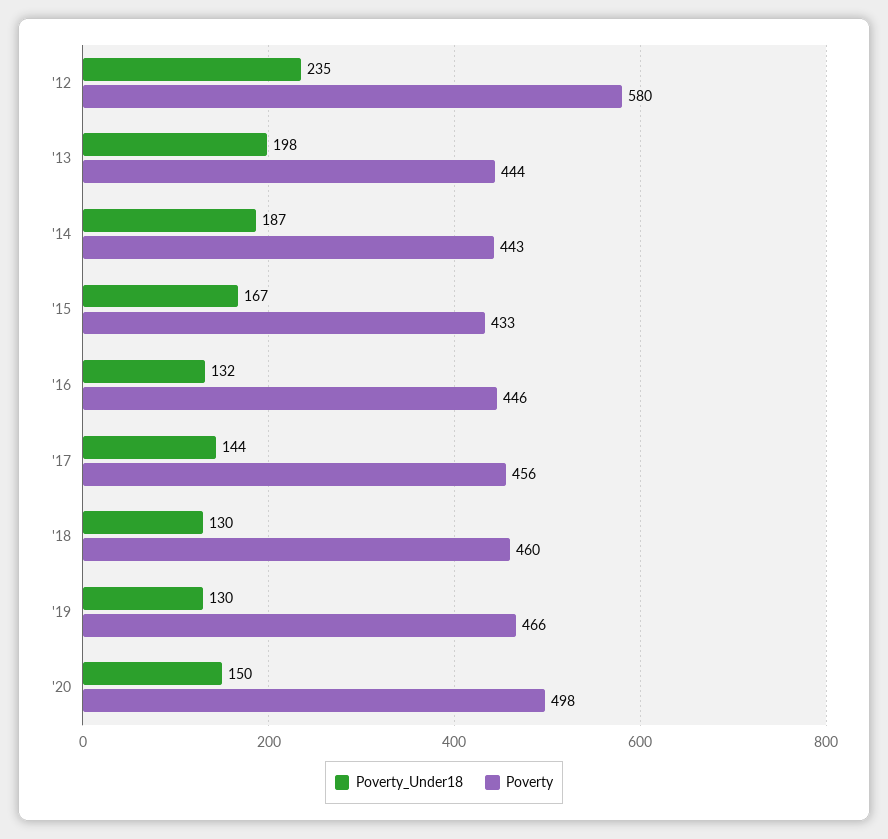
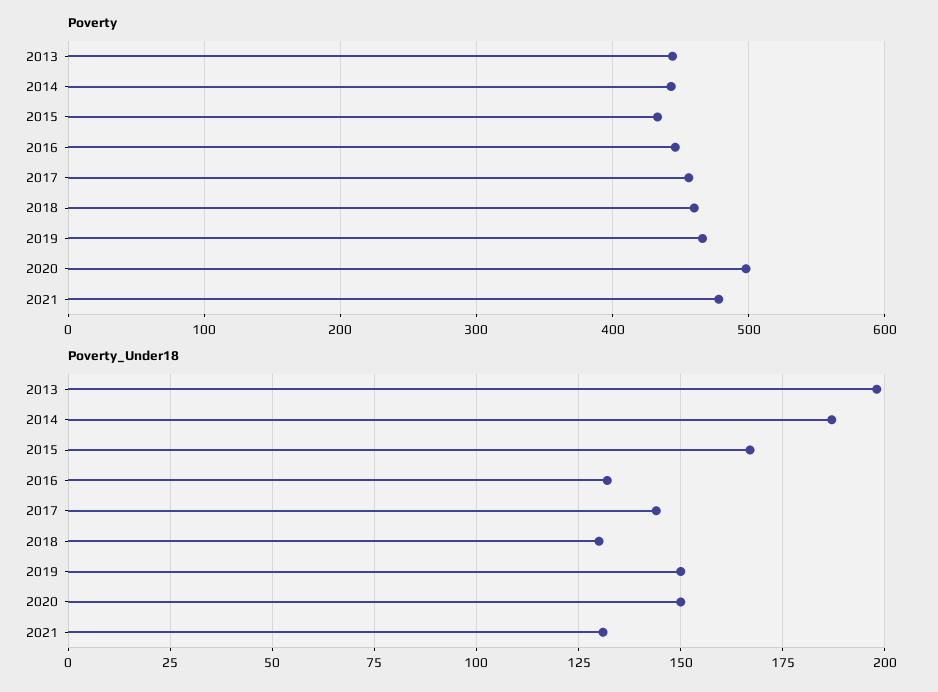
Poverty_Under18, '12: 235 -> none
Poverty, '12: 580 -> none
Poverty_Under18, '19: 130 -> 150
Poverty, 2021: none -> 480
Poverty_Under18, 2021: none -> 130

